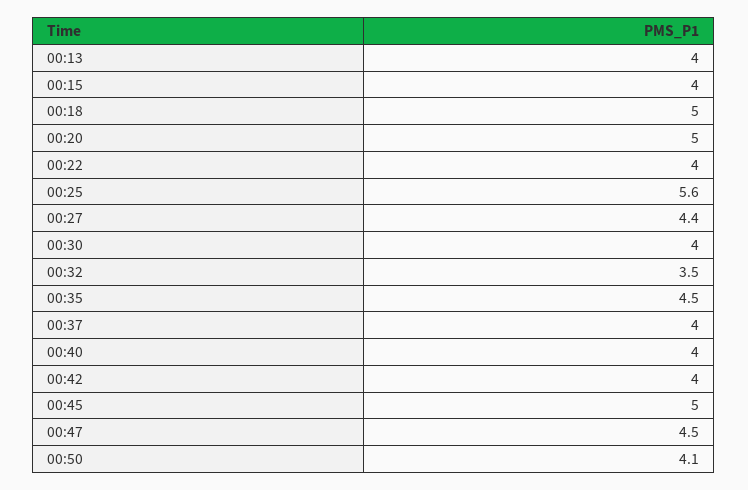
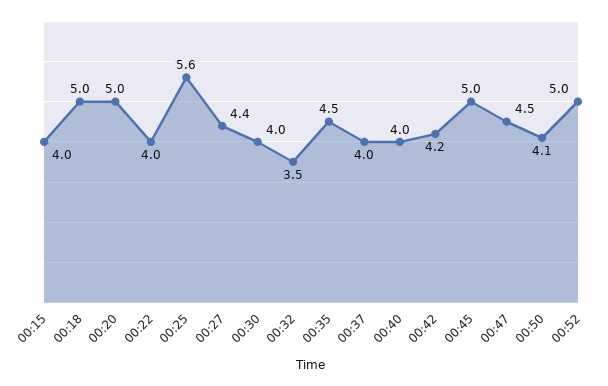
00:13: 4 -> none
00:42: 4 -> 4.2
00:52: none -> 5

